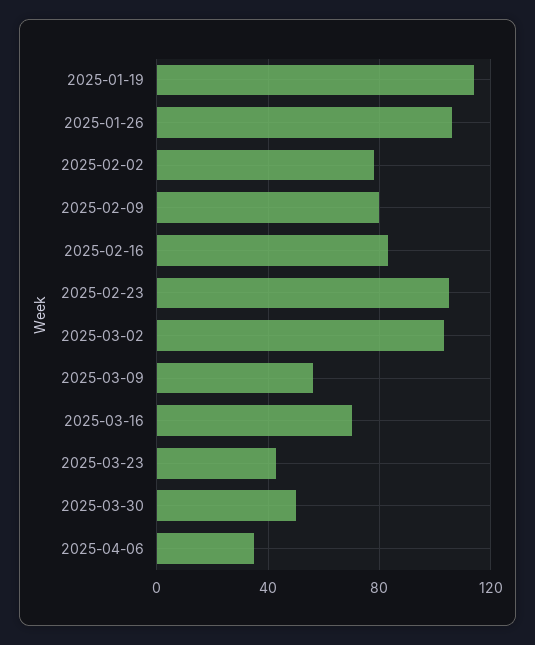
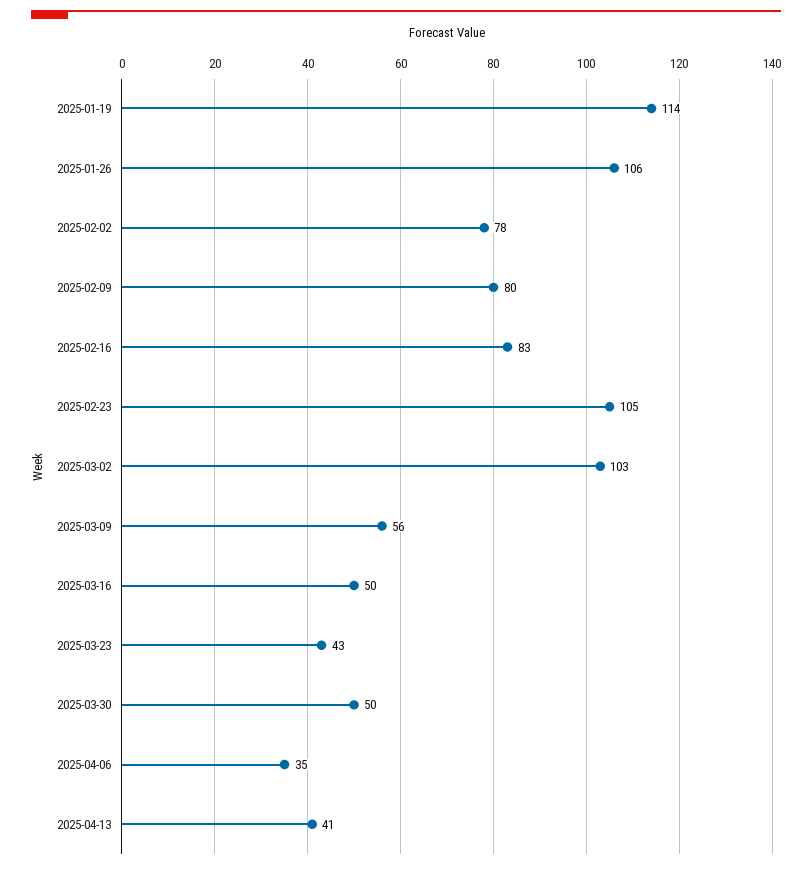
2025-03-16: 70 -> 50
2025-04-13: none -> 41

